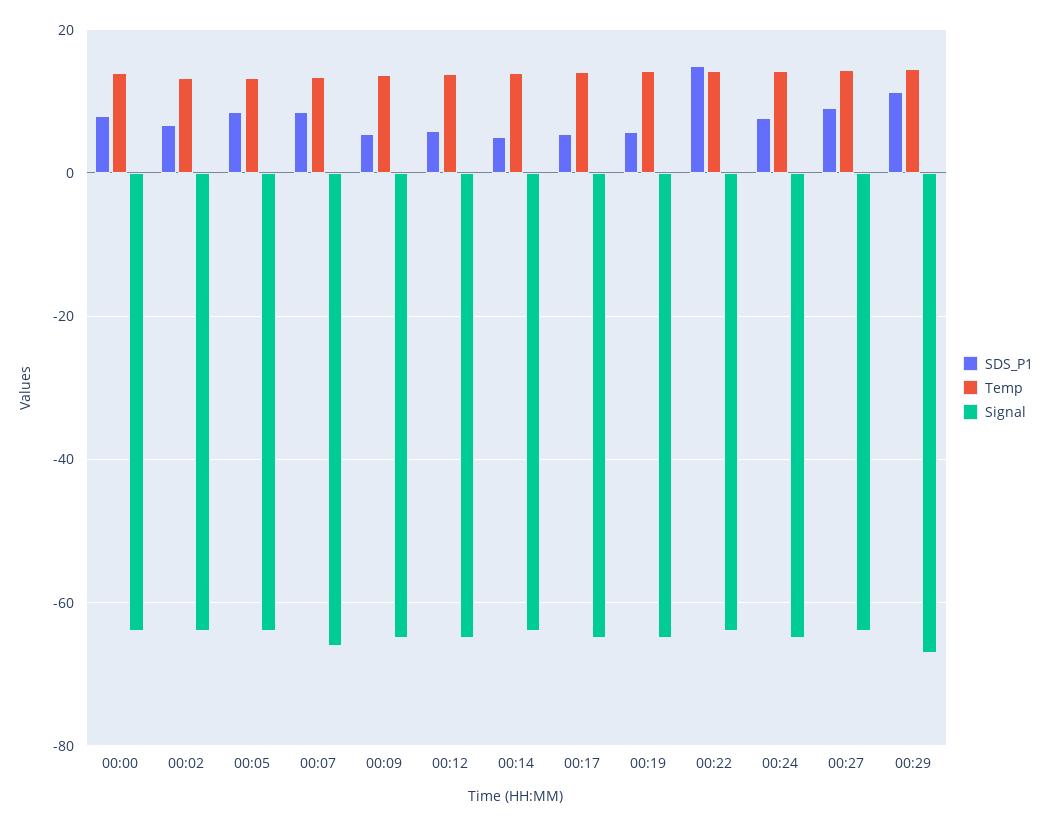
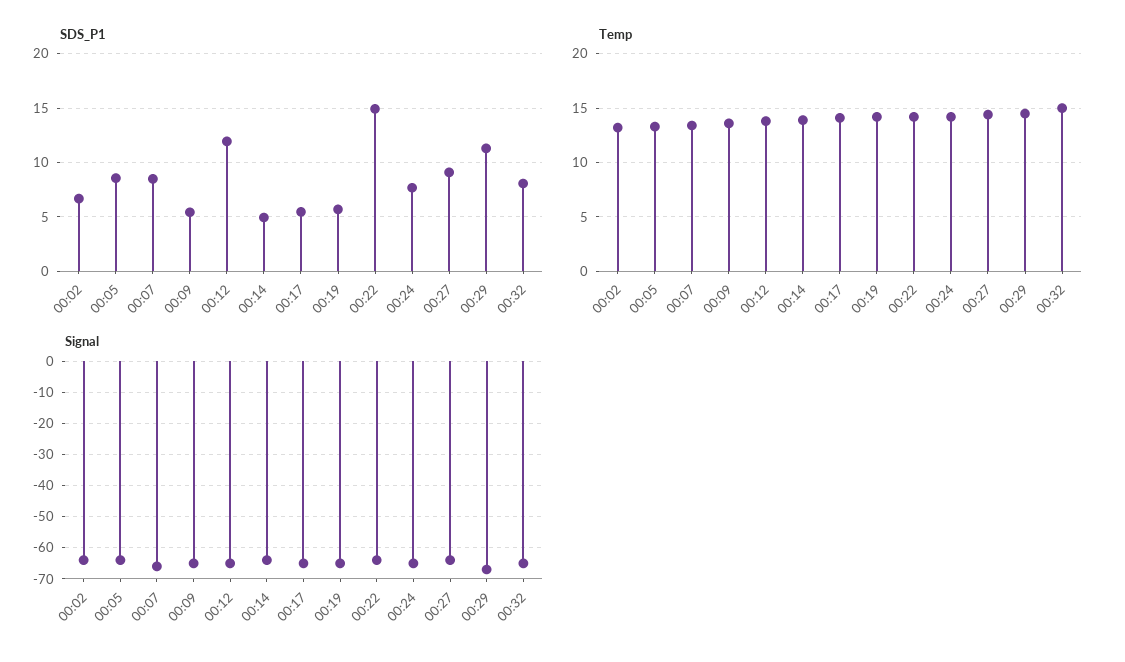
SDS_P1, 00:00: 8 -> none
Temp, 00:00: 14 -> none
Signal, 00:00: -64 -> none
SDS_P1, 00:12: 6 -> 12
SDS_P1, 00:32: none -> 8
Temp, 00:32: none -> 15
Signal, 00:32: none -> -65

